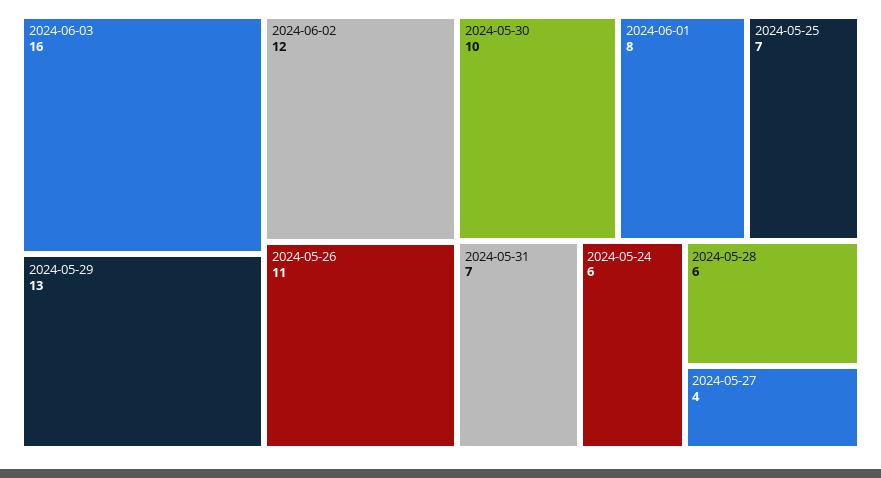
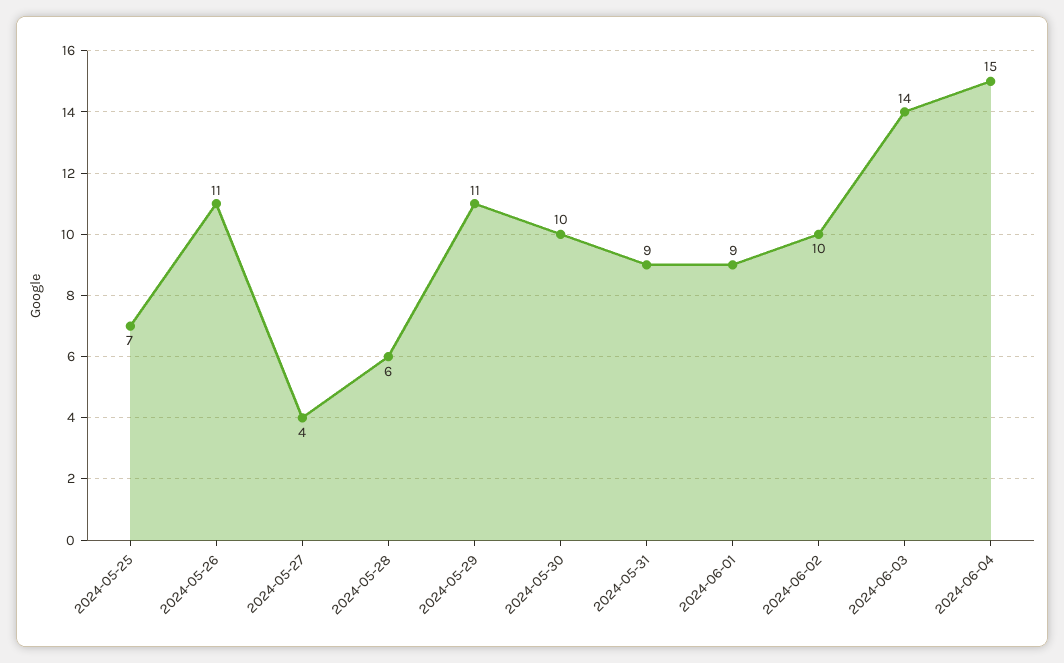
2024-06-03: 16 -> 14
2024-05-29: 13 -> 11
2024-06-02: 12 -> 10
2024-06-01: 8 -> 9
2024-05-31: 7 -> 9
2024-05-24: 6 -> none
2024-06-04: none -> 15

